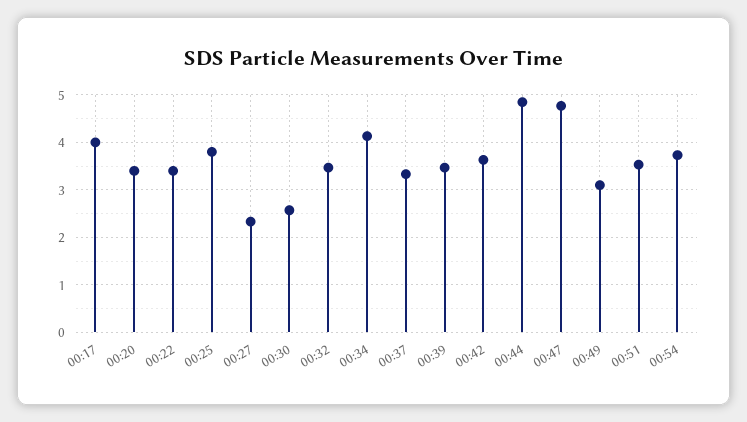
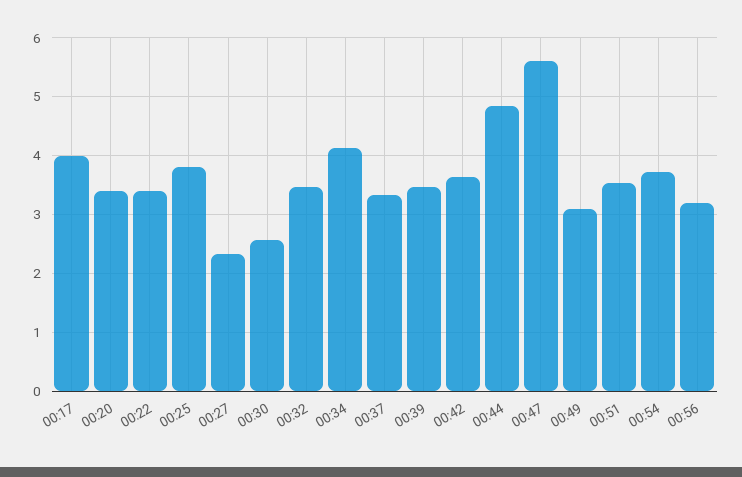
00:47: 4.8 -> 5.6
00:56: none -> 3.2

